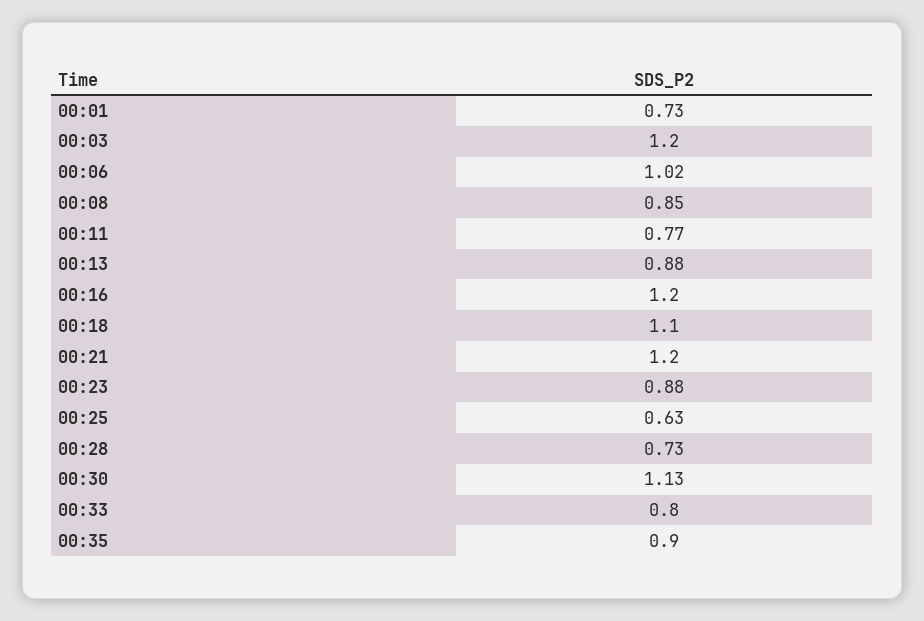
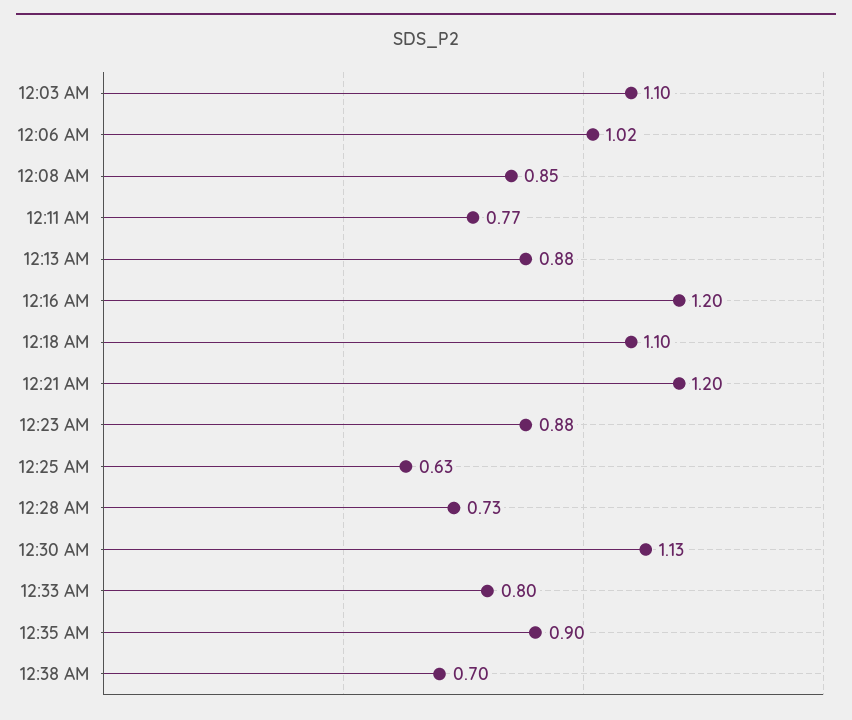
00:01: 0.73 -> none
00:03: 1.2 -> 1.1
12:38 AM: none -> 0.7

